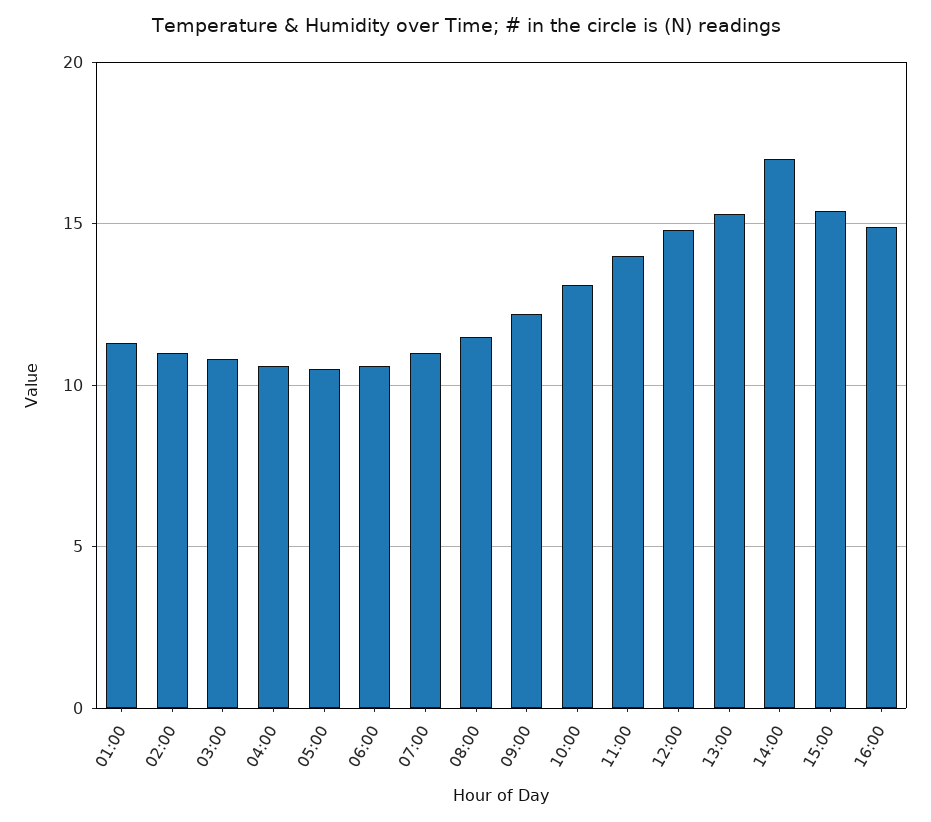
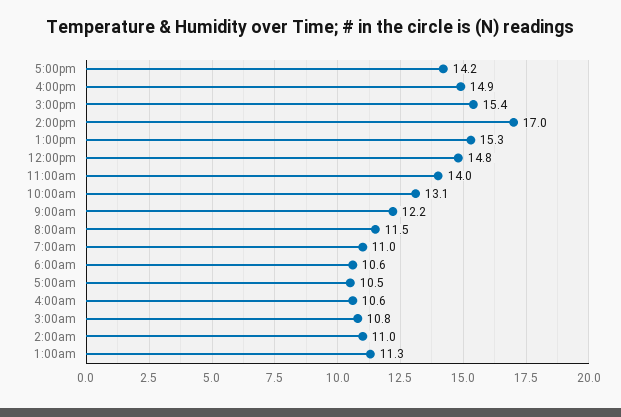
5:00pm: none -> 14.2

